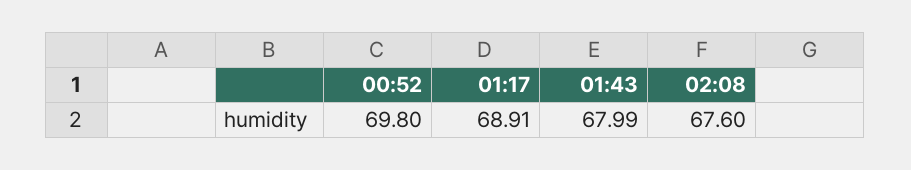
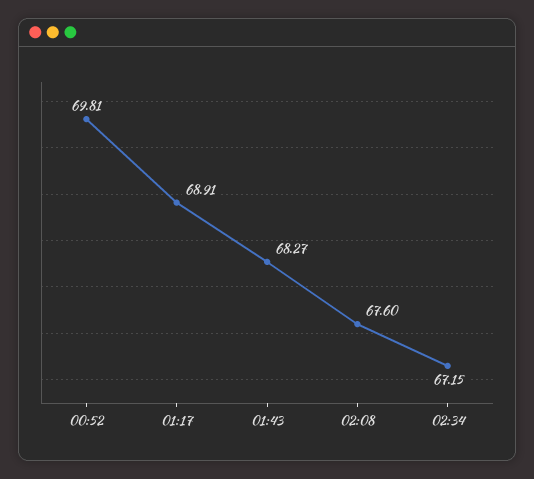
00:52: 69.8 -> 69.81
01:43: 67.99 -> 68.27
02:34: none -> 67.15

